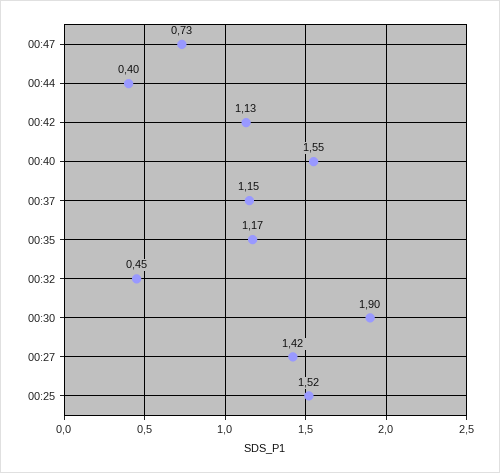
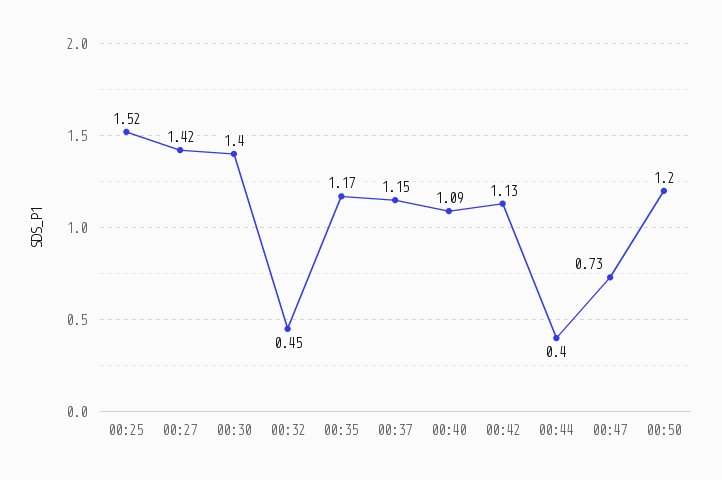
00:40: 1.55 -> 1.09
00:30: 1.9 -> 1.4
00:50: none -> 1.2

